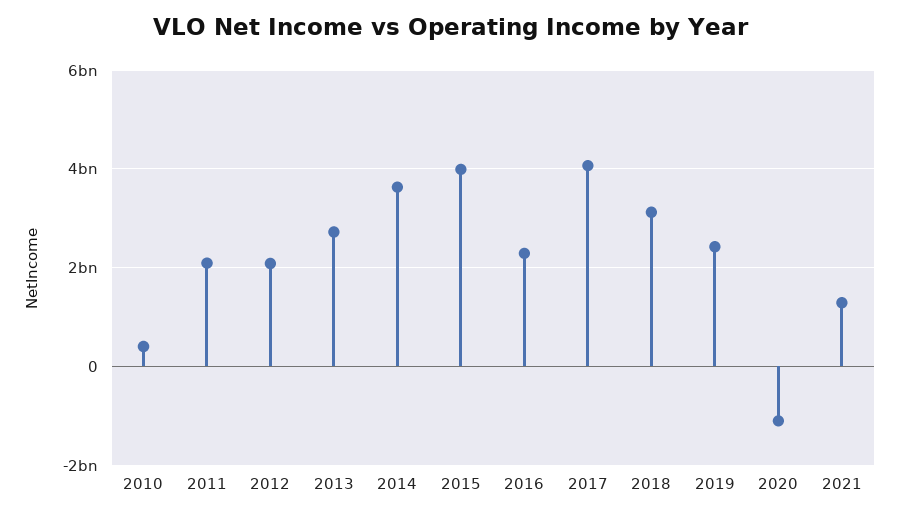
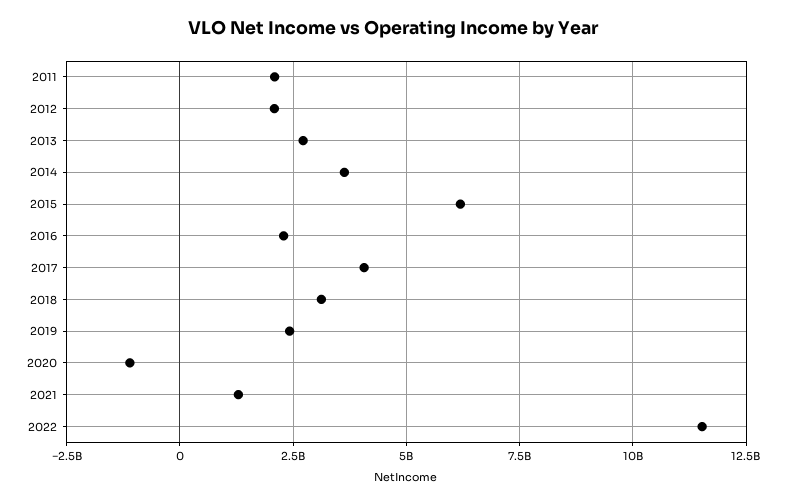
2010: 400000000 -> none
2015: 4000000000 -> 6250000000
2022: none -> 11500000000

